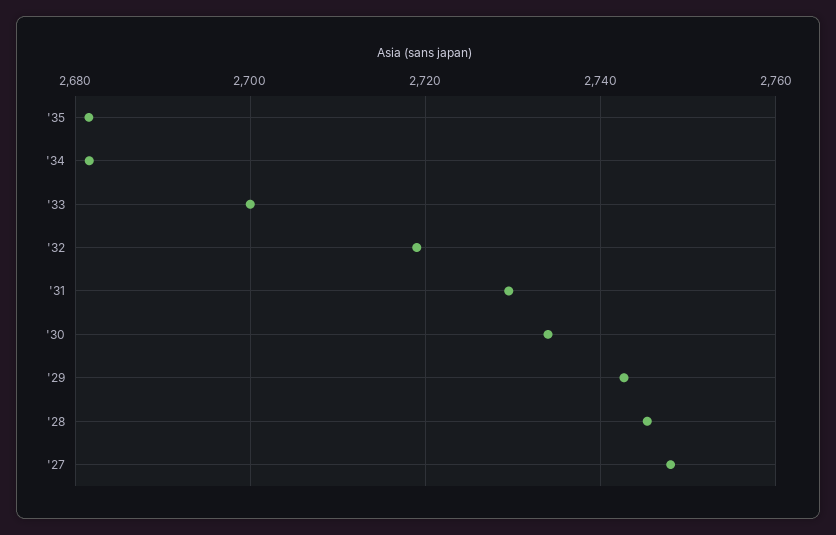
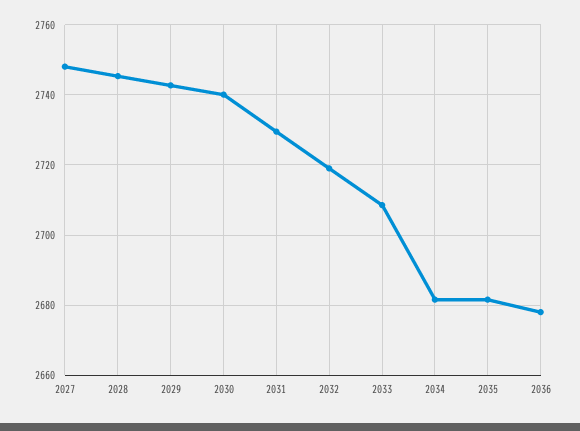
'33: 2700 -> 2708
'30: 2734 -> 2740
2036: none -> 2678

